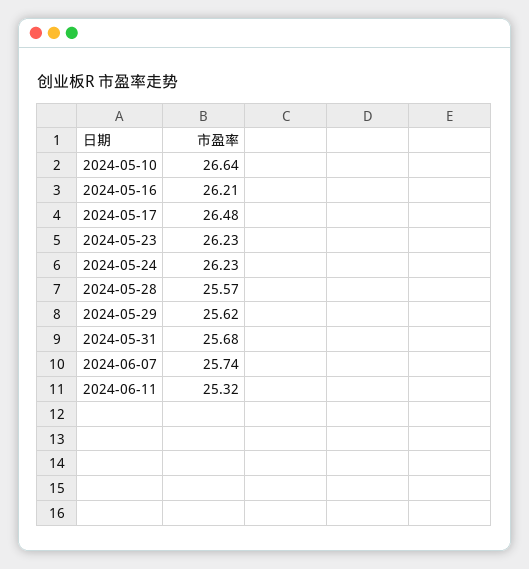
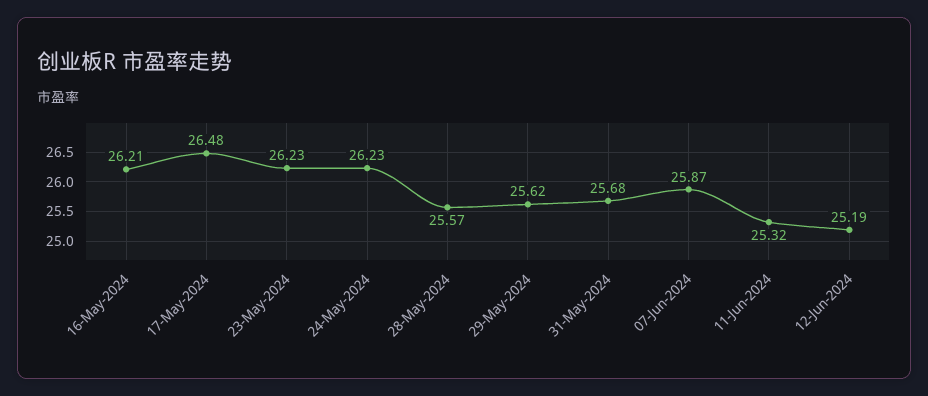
2024-05-10: 26.64 -> none
2024-06-07: 25.74 -> 25.87
12-Jun-2024: none -> 25.19

